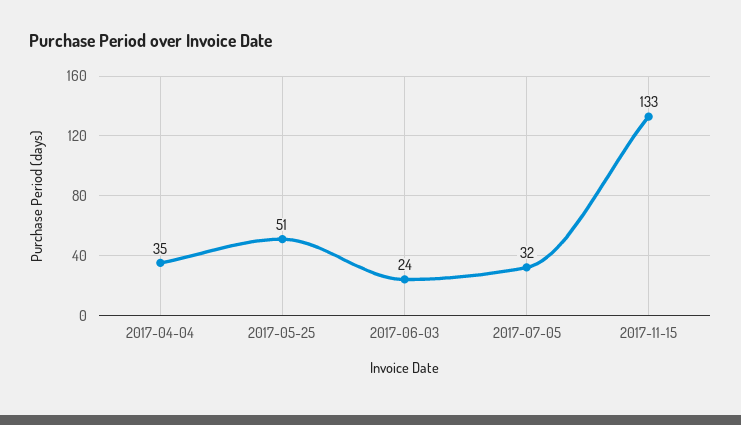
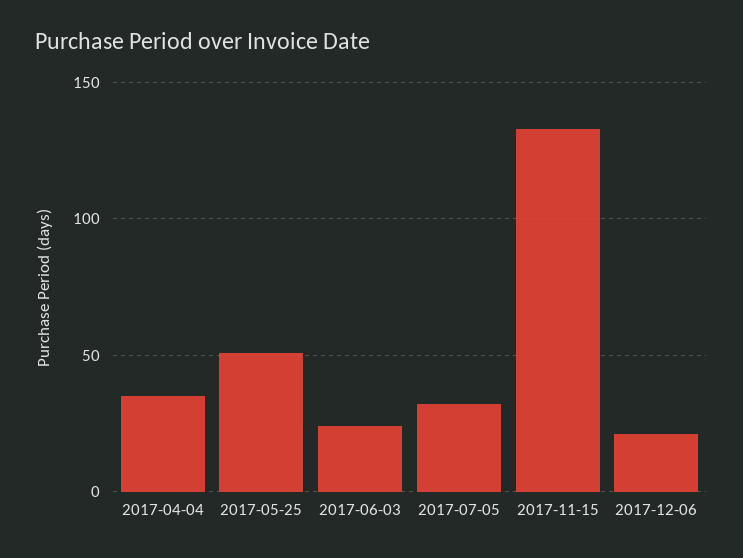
2017-12-06: none -> 20

